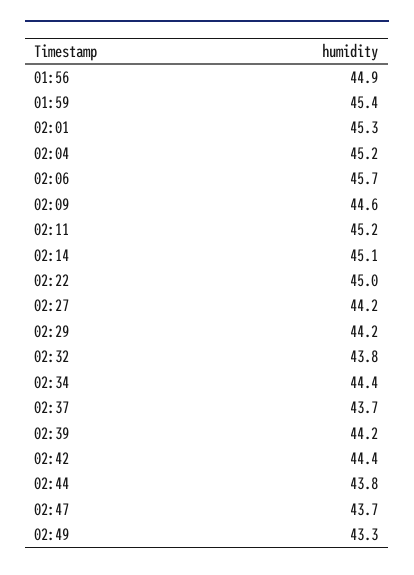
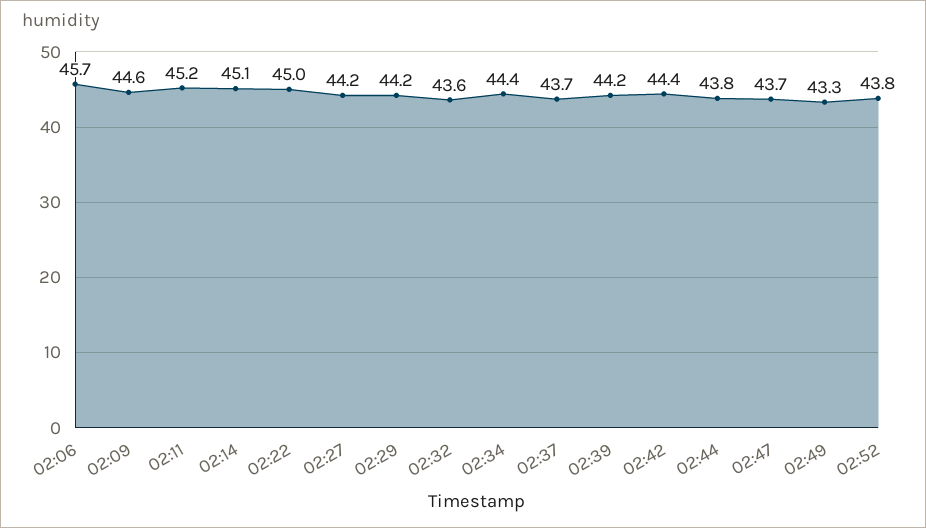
01:56: 44.9 -> none
01:59: 45.4 -> none
02:01: 45.3 -> none
02:04: 45.2 -> none
02:32: 43.8 -> 43.6
02:52: none -> 43.8

